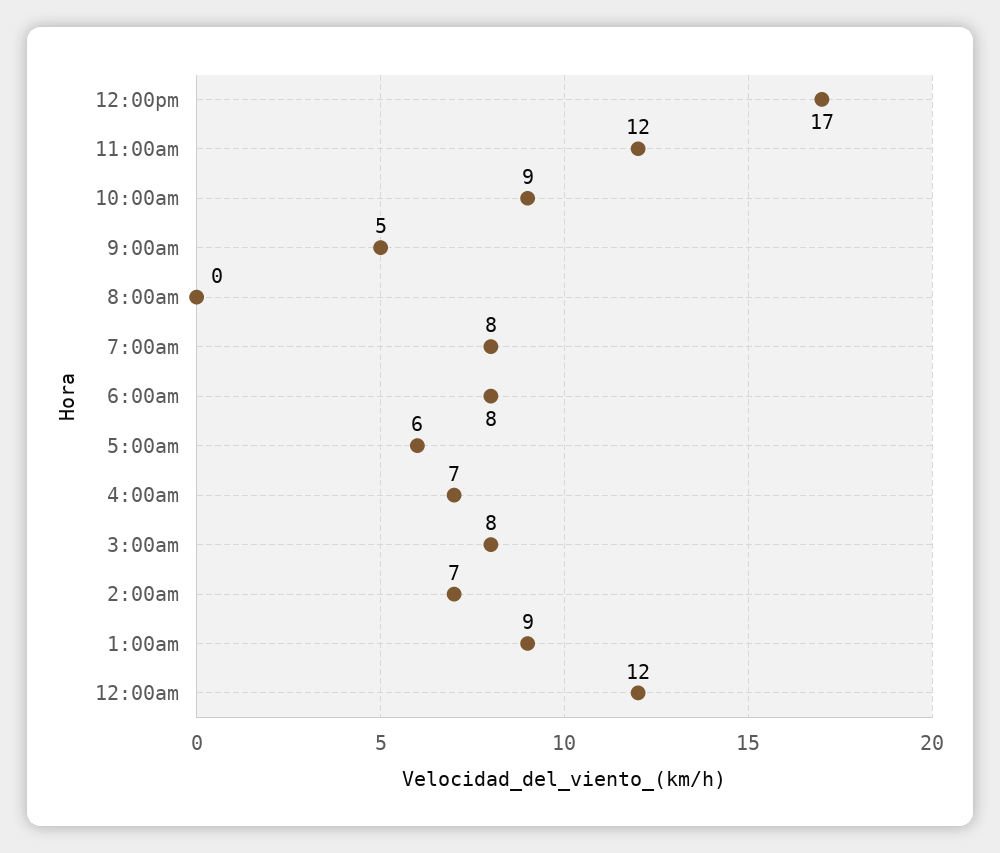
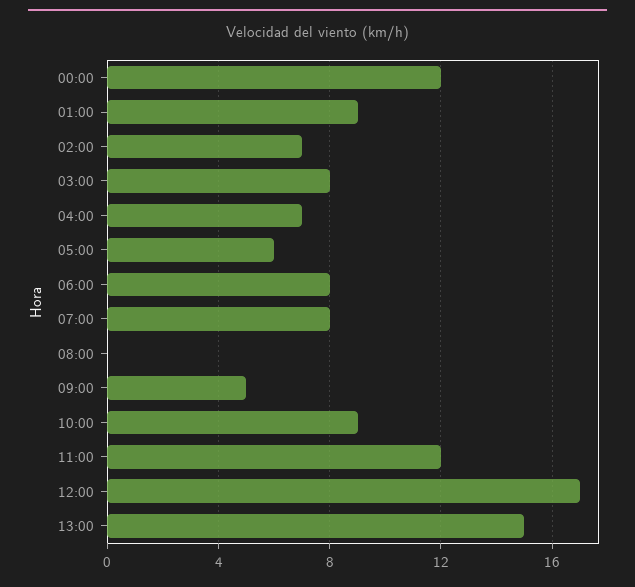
13:00: none -> 15

